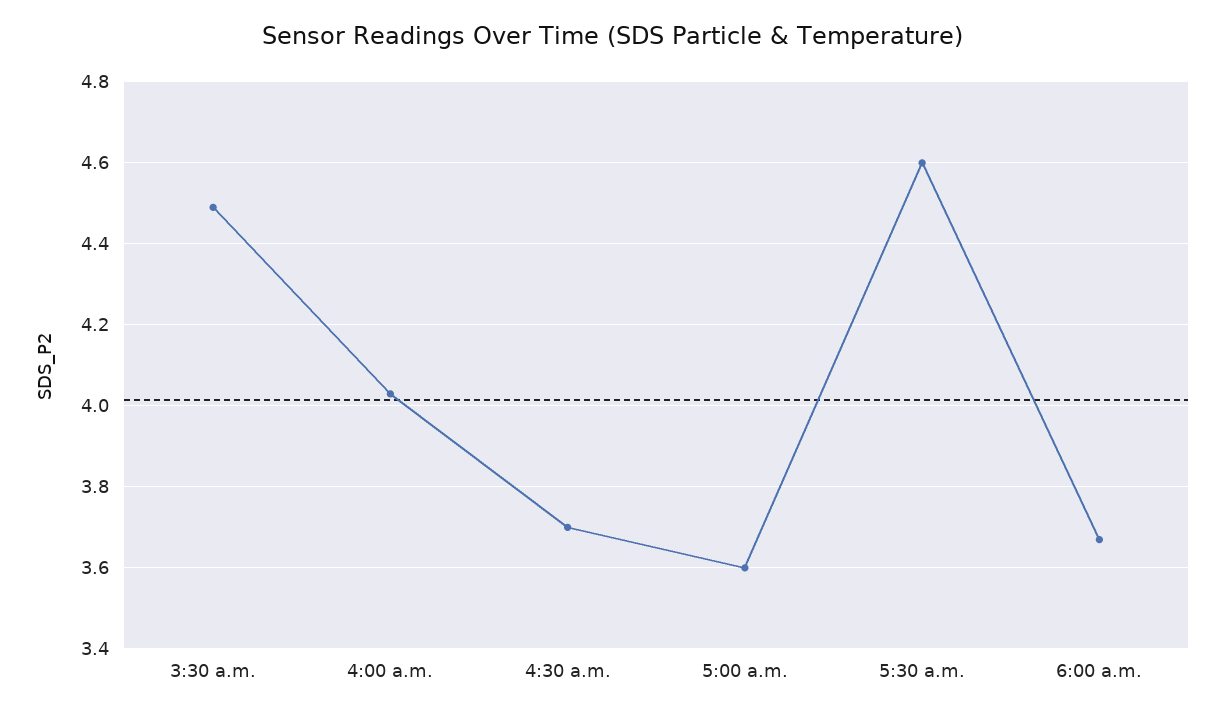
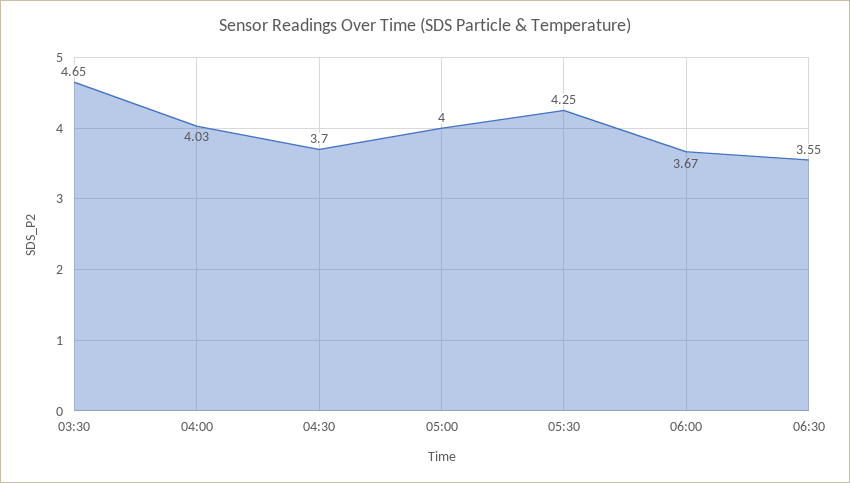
3:30 a.m.: 4.5 -> 4.65
5:00 a.m.: 3.6 -> 4
5:30 a.m.: 4.6 -> 4.25
06:30: none -> 3.55

